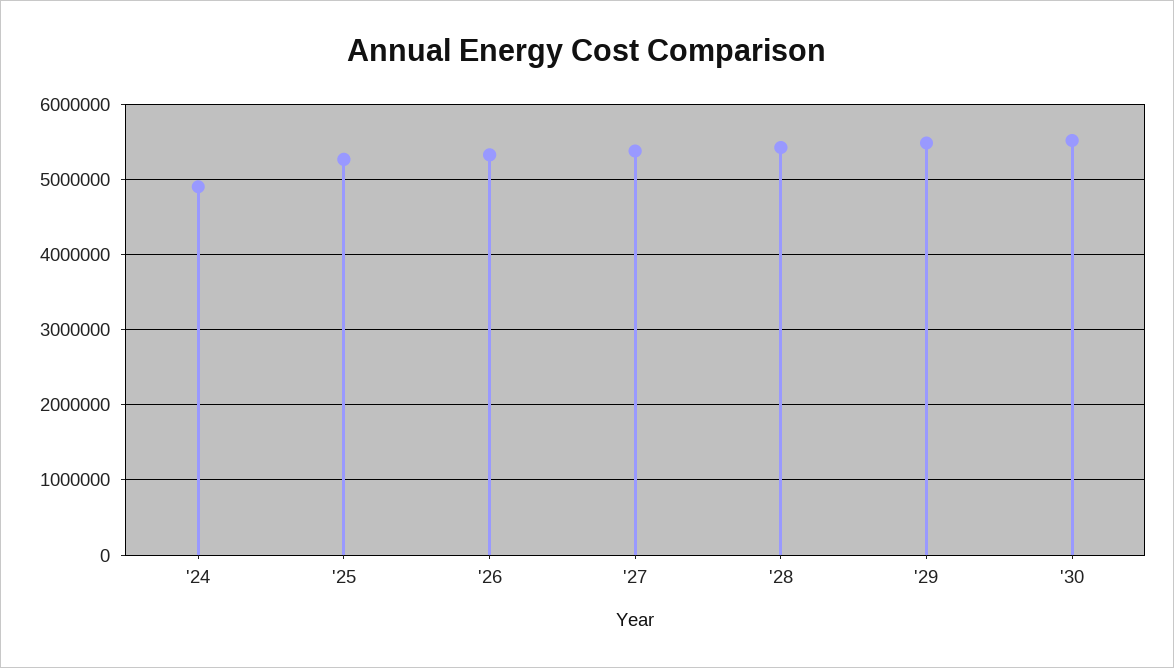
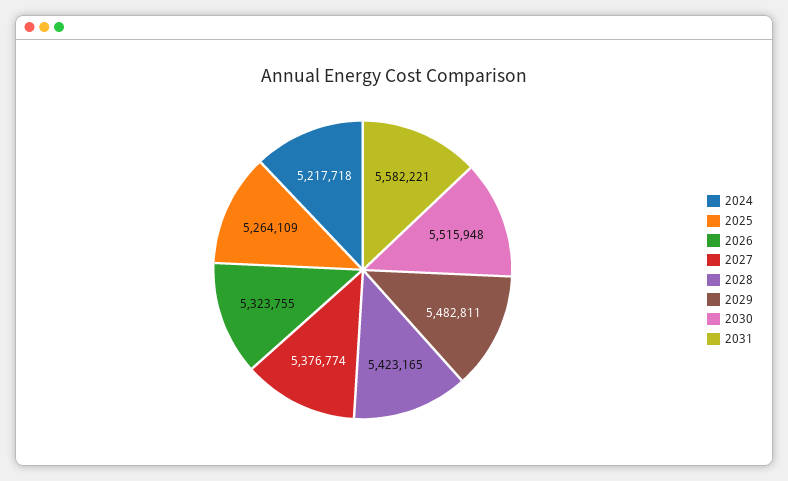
'24: 4900000 -> 5217718
2031: none -> 5582221

